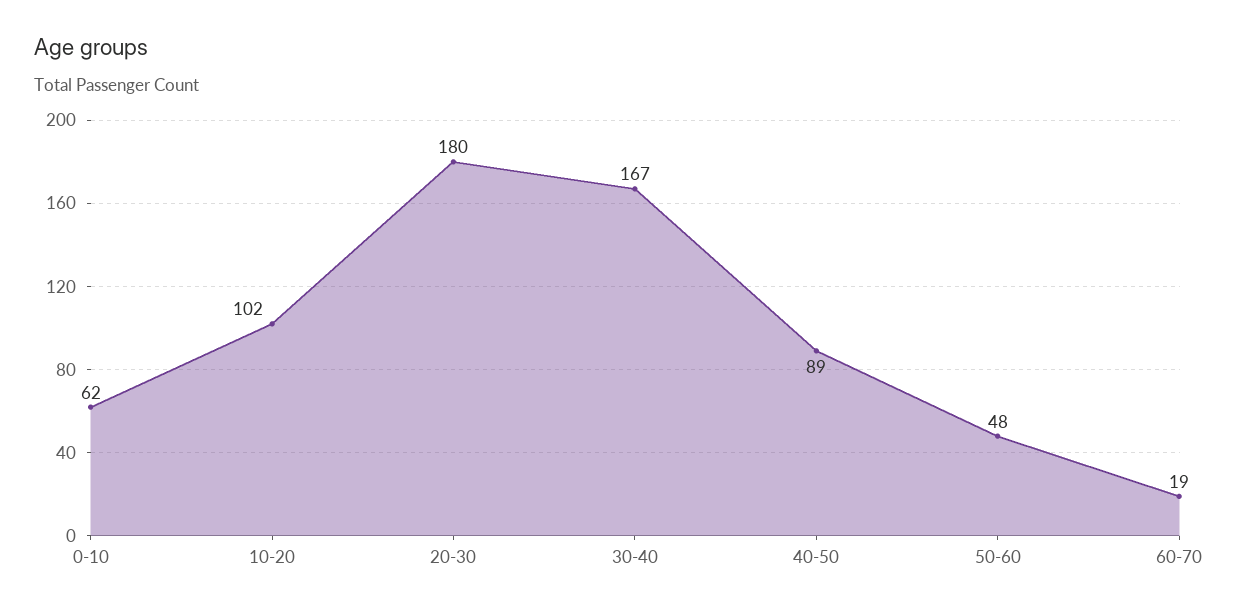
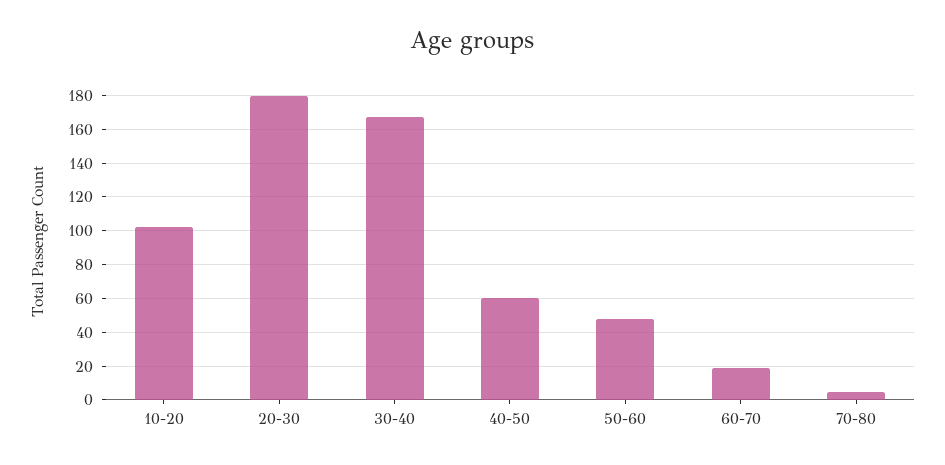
0-10: 62 -> none
40-50: 89 -> 60
70-80: none -> 5

